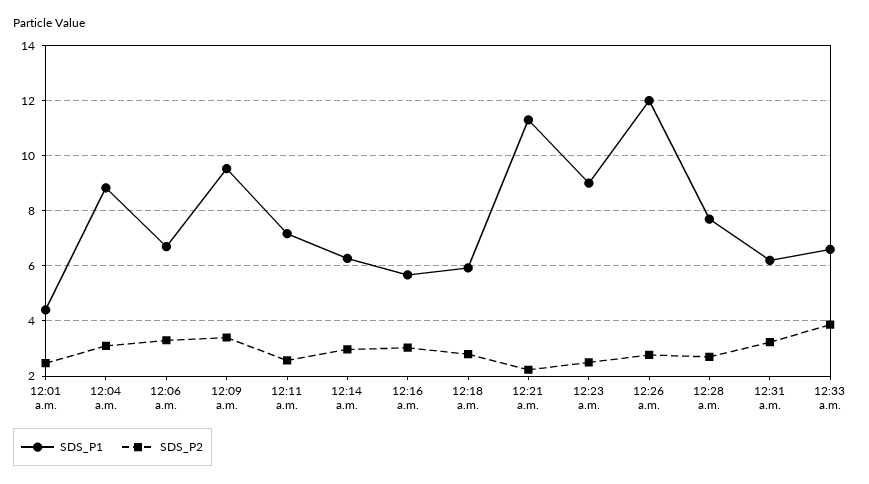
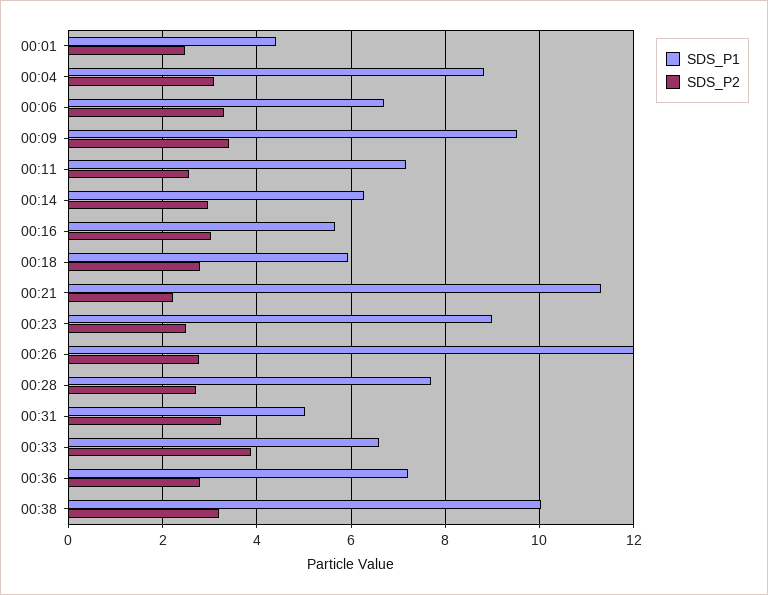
SDS_P1, 12:31 a.m.: 6.25 -> 5
SDS_P1, 00:36: none -> 7.2
SDS_P2, 00:36: none -> 2.8
SDS_P1, 00:38: none -> 10
SDS_P2, 00:38: none -> 3.2

